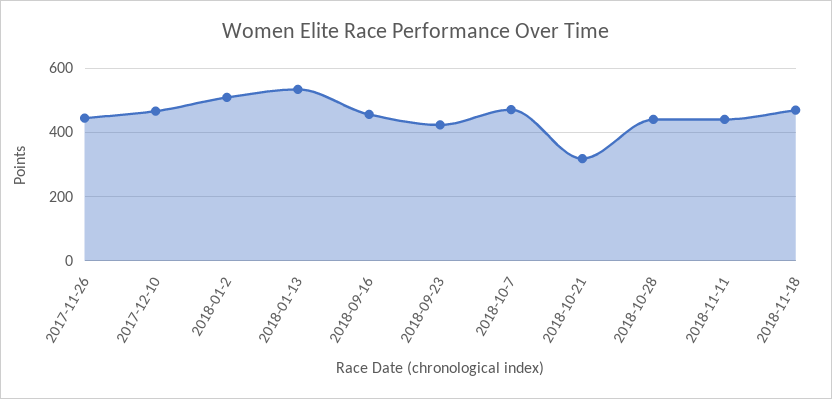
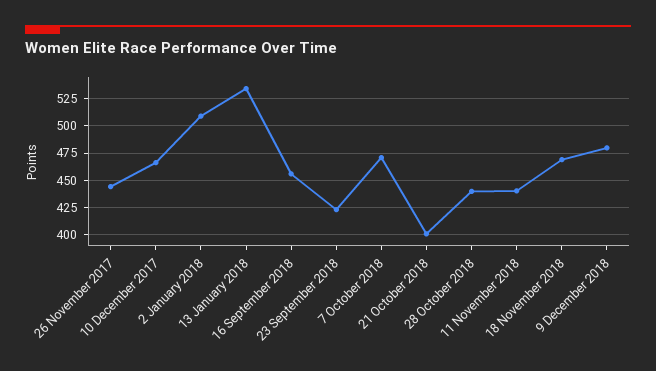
2018-10-21: 320 -> 400
9 December 2018: none -> 475

